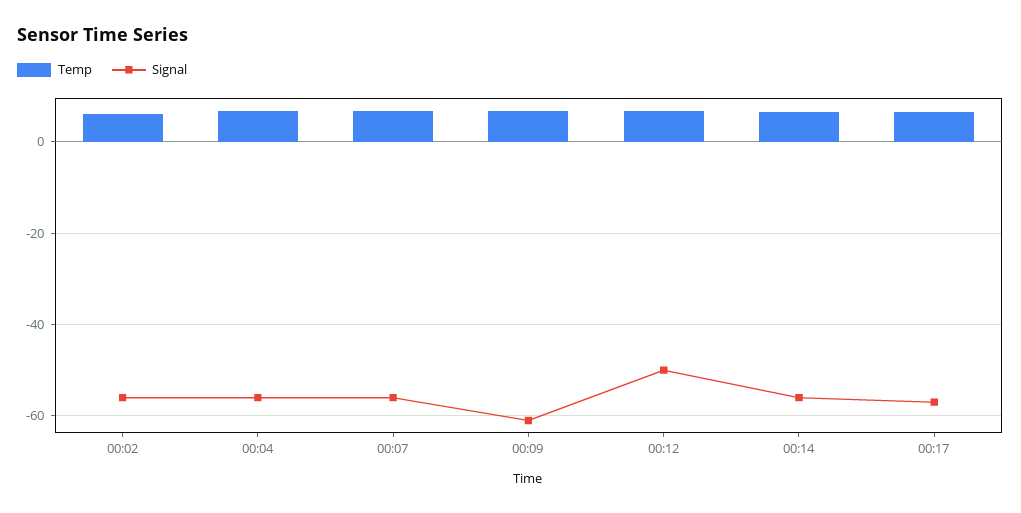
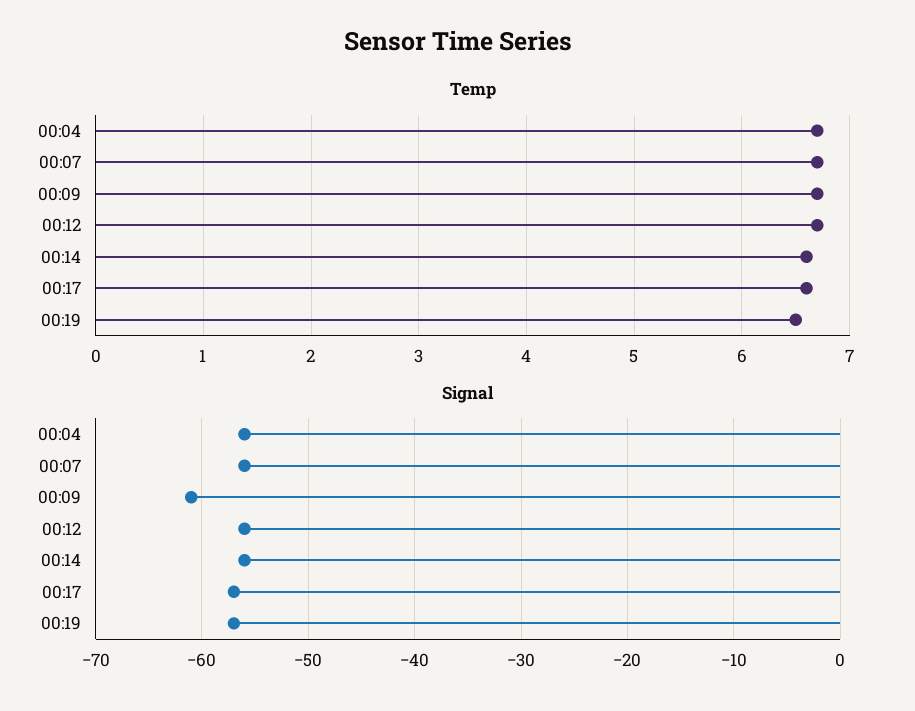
Temp, 00:02: 6 -> none
Signal, 00:02: -56 -> none
Signal, 00:12: -50 -> -56
Temp, 00:19: none -> 6.5
Signal, 00:19: none -> -57

